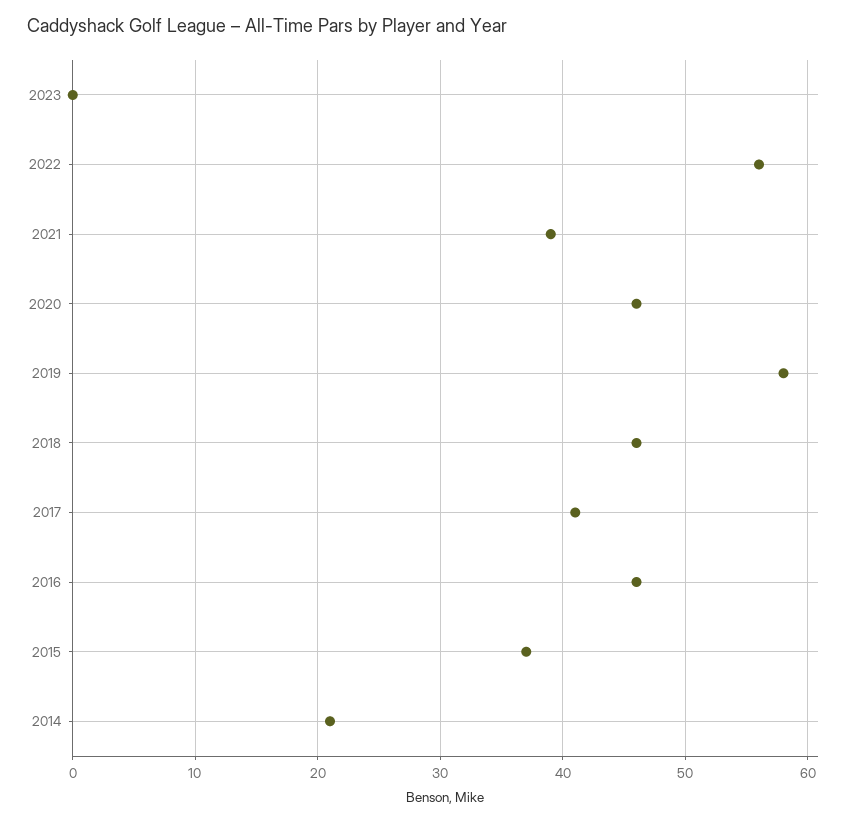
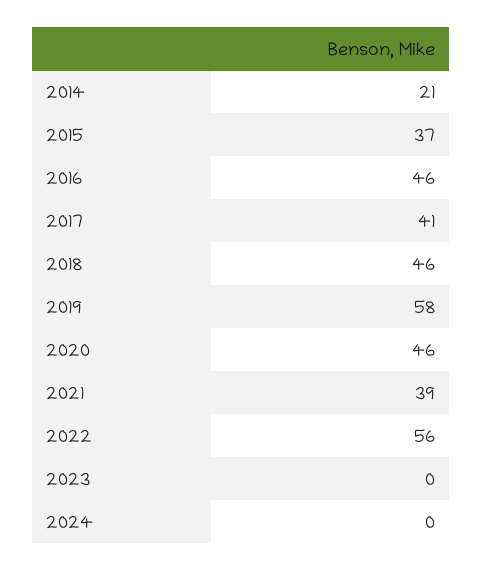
2024: none -> 0

